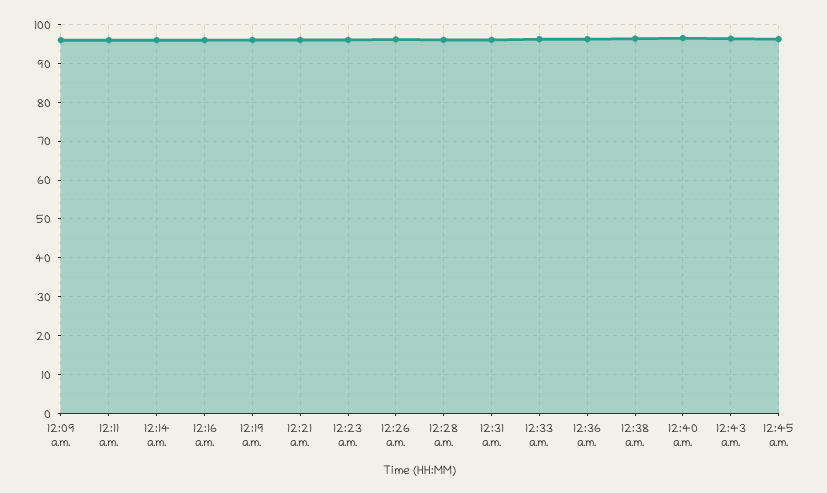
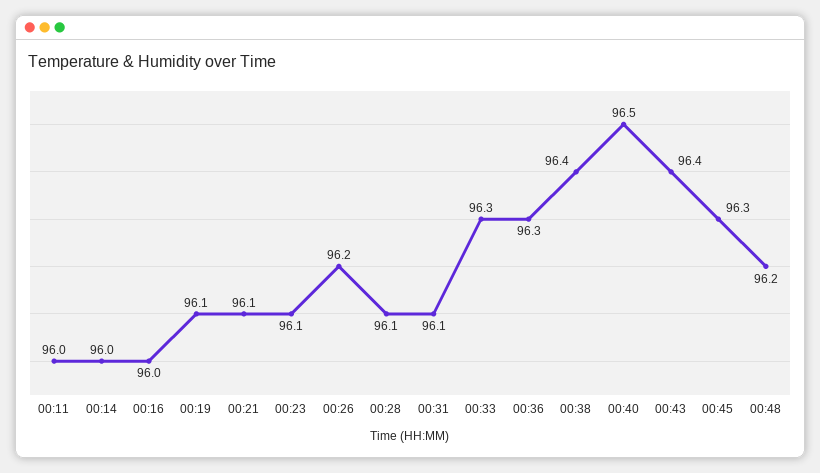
12:09 a.m.: 96 -> none
00:48: none -> 96.2

